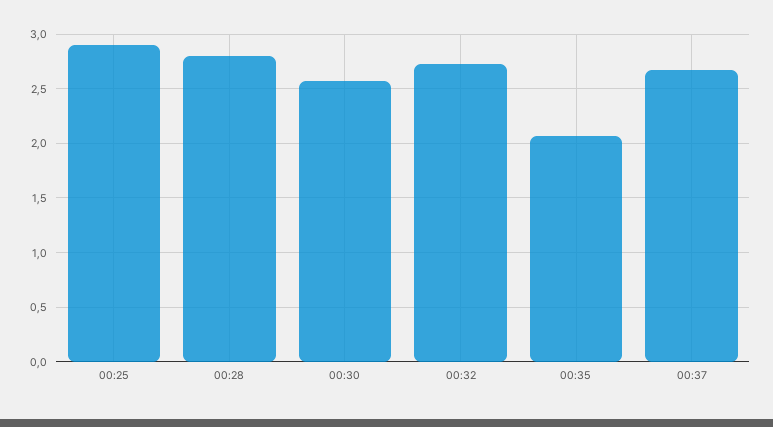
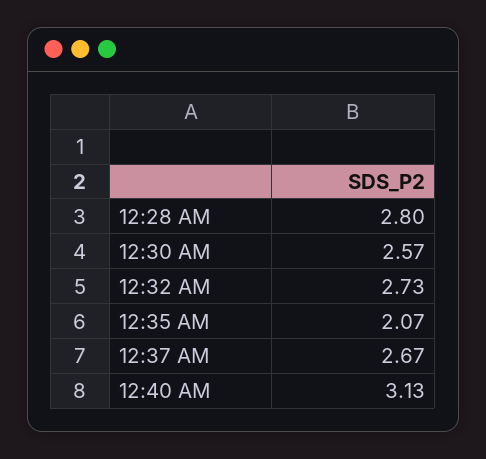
00:25: 2.9 -> none
12:40 AM: none -> 3.13

